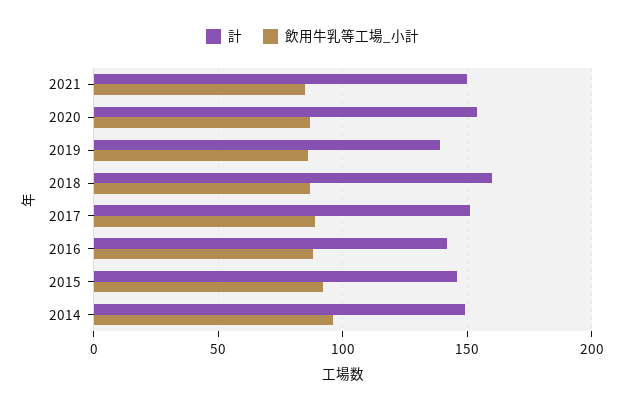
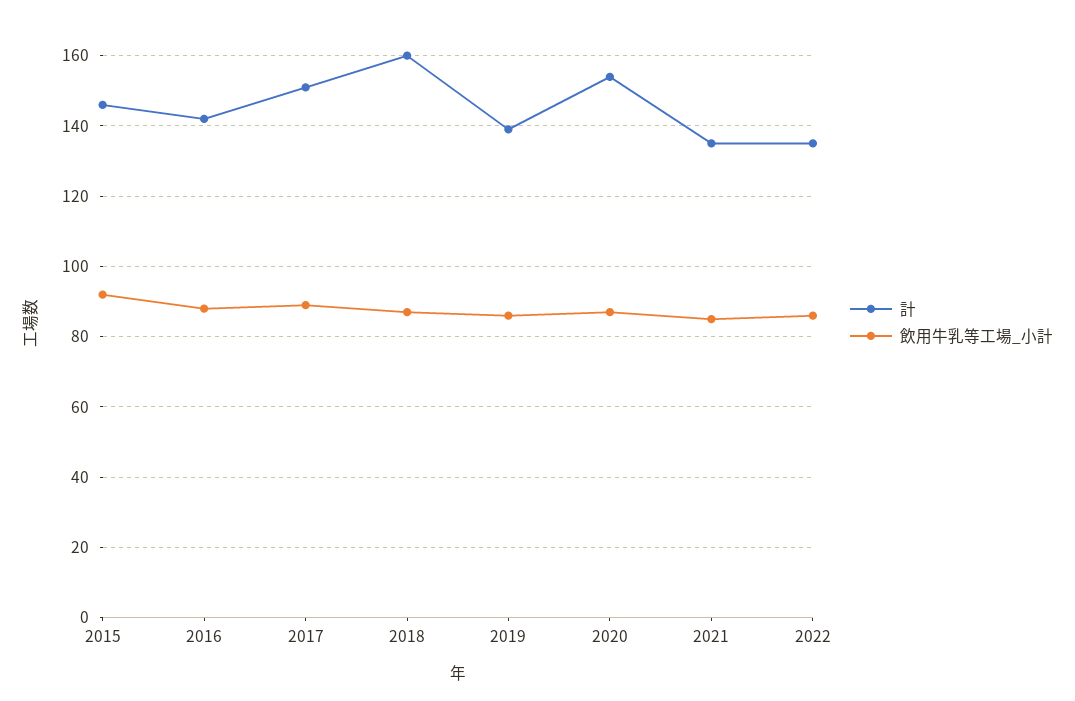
計, 2021: 150 -> 135
計, 2014: 150 -> none
飲用牛乳等工場_小計, 2014: 95 -> none
計, 2022: none -> 135
飲用牛乳等工場_小計, 2022: none -> 85

